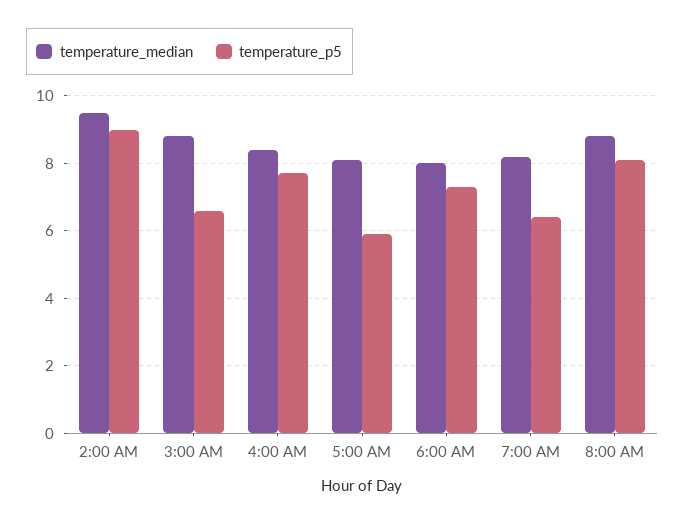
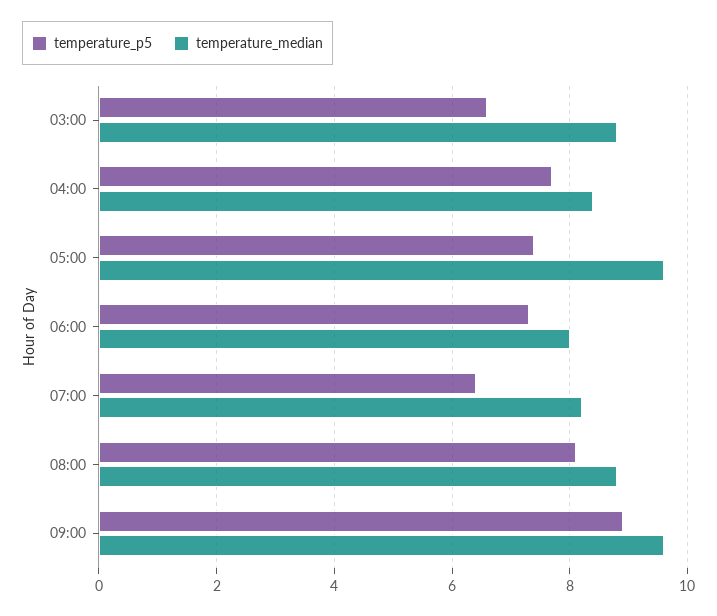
temperature_median, 2:00 AM: 9.5 -> none
temperature_p5, 2:00 AM: 9 -> none
temperature_median, 5:00 AM: 8 -> 9.5
temperature_p5, 5:00 AM: 6 -> 7.5
temperature_p5, 09:00: none -> 9
temperature_median, 09:00: none -> 9.5

